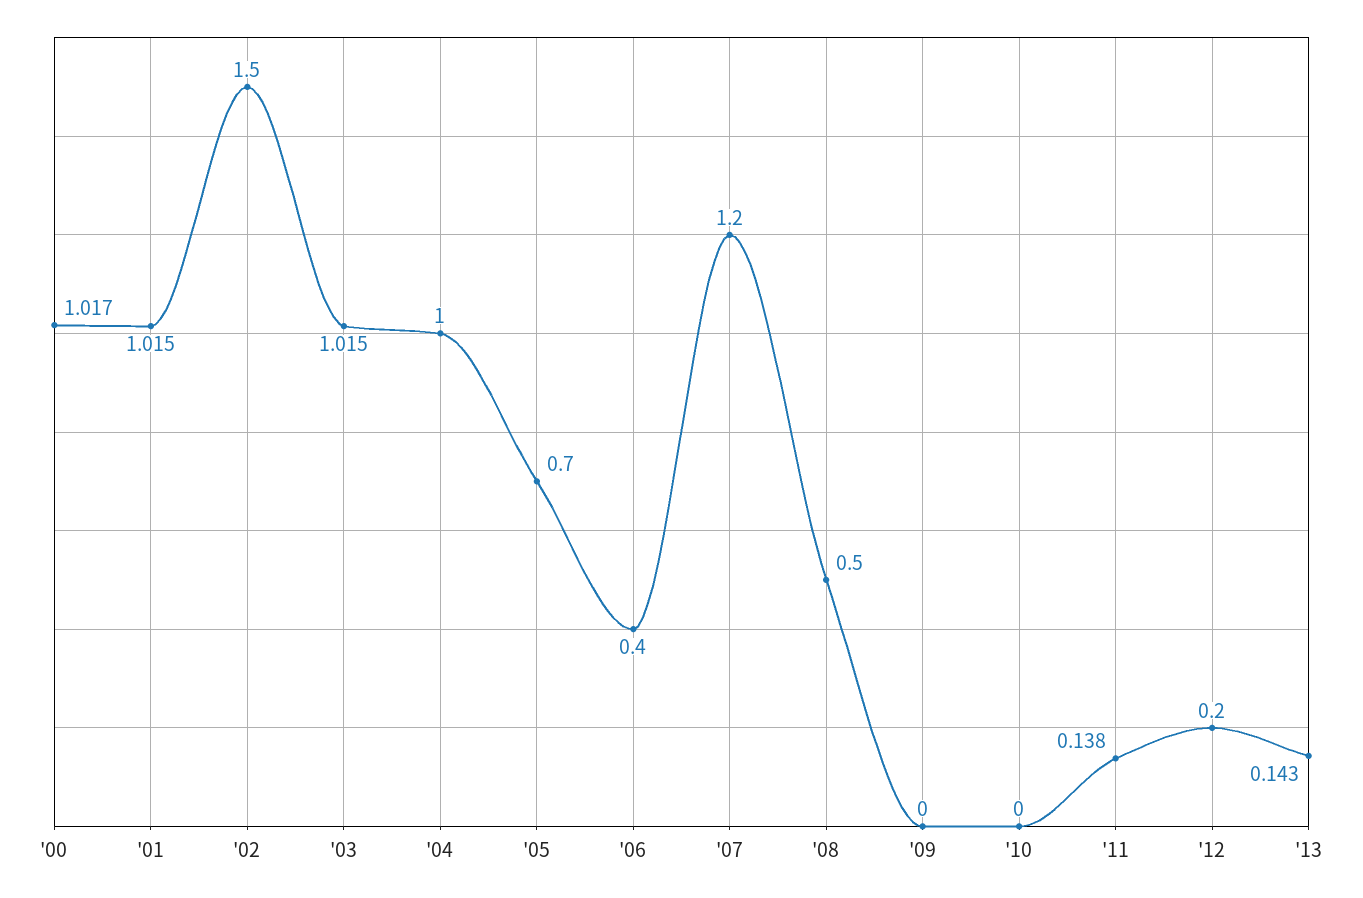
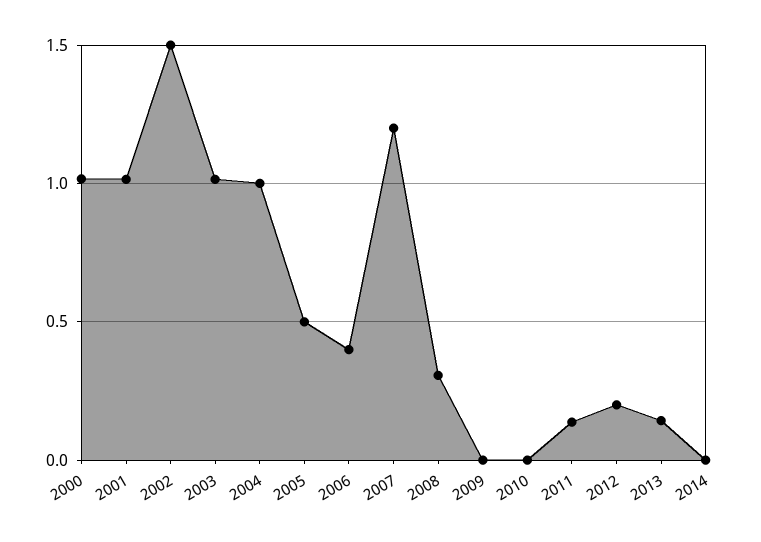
'05: 0.7 -> 0.5
'08: 0.5 -> 0.3
2014: none -> 0

